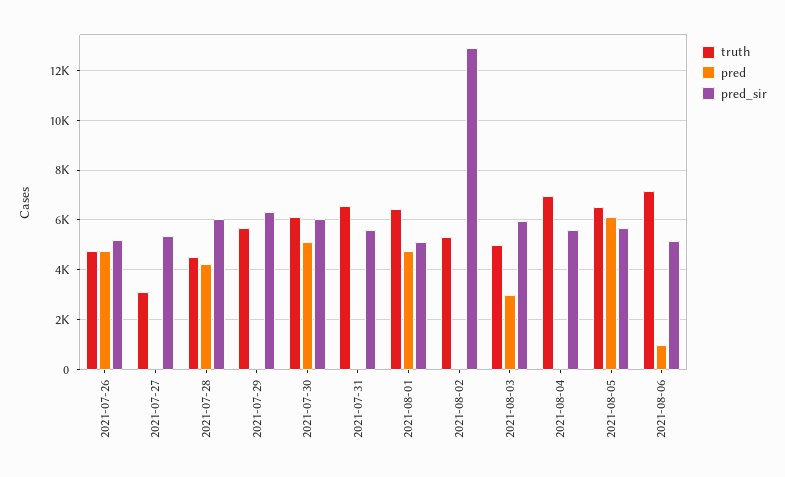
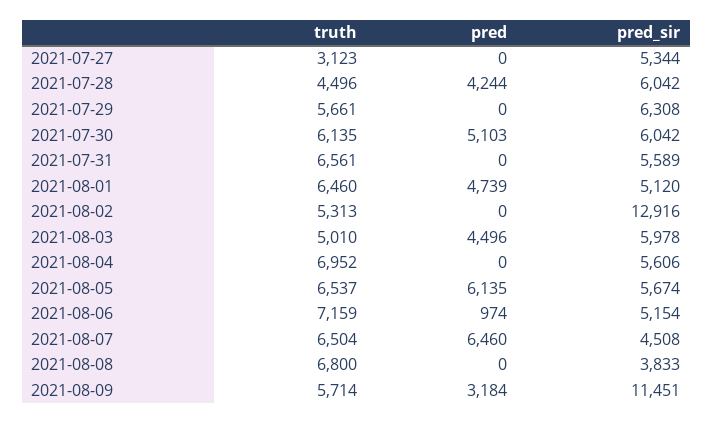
truth, 2021-07-26: 4750 -> none
pred, 2021-07-26: 4750 -> none
pred_sir, 2021-07-26: 5250 -> none
pred, 2021-08-03: 3000 -> 4496
truth, 2021-08-07: none -> 6504
pred, 2021-08-07: none -> 6460
pred_sir, 2021-08-07: none -> 4508
truth, 2021-08-08: none -> 6800
pred, 2021-08-08: none -> 0
pred_sir, 2021-08-08: none -> 3833
truth, 2021-08-09: none -> 5714
pred, 2021-08-09: none -> 3184
pred_sir, 2021-08-09: none -> 11451

